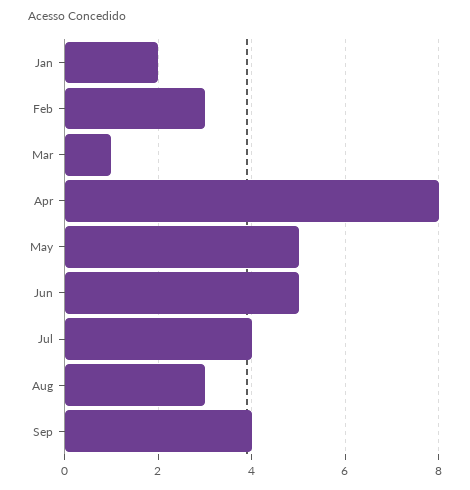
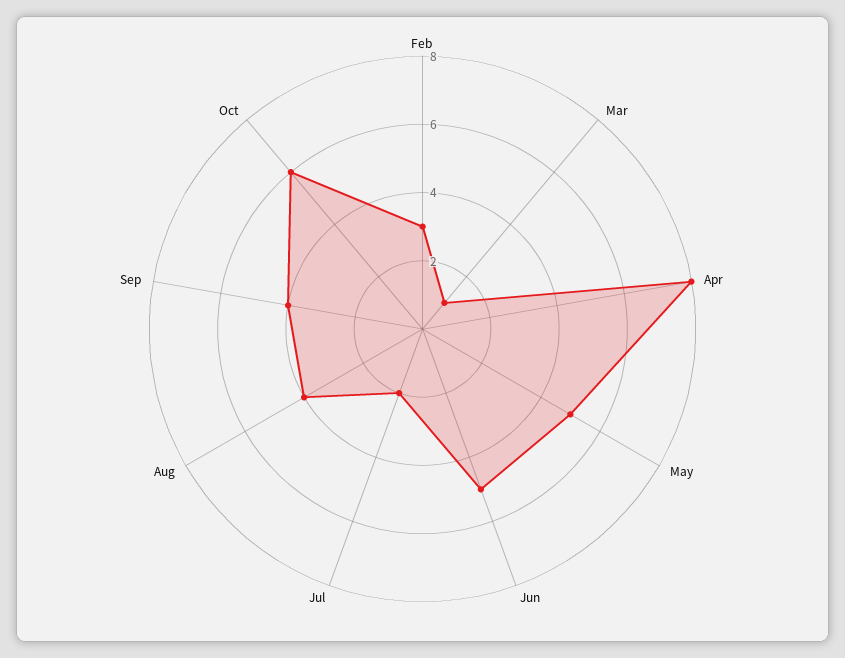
Jan: 2 -> none
Jul: 4 -> 2
Aug: 3 -> 4
Oct: none -> 6

